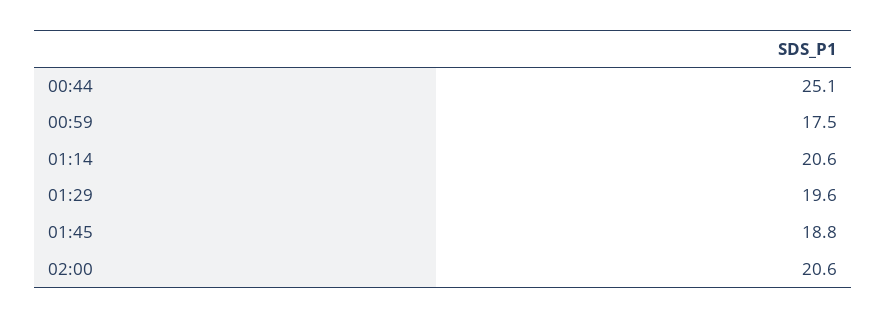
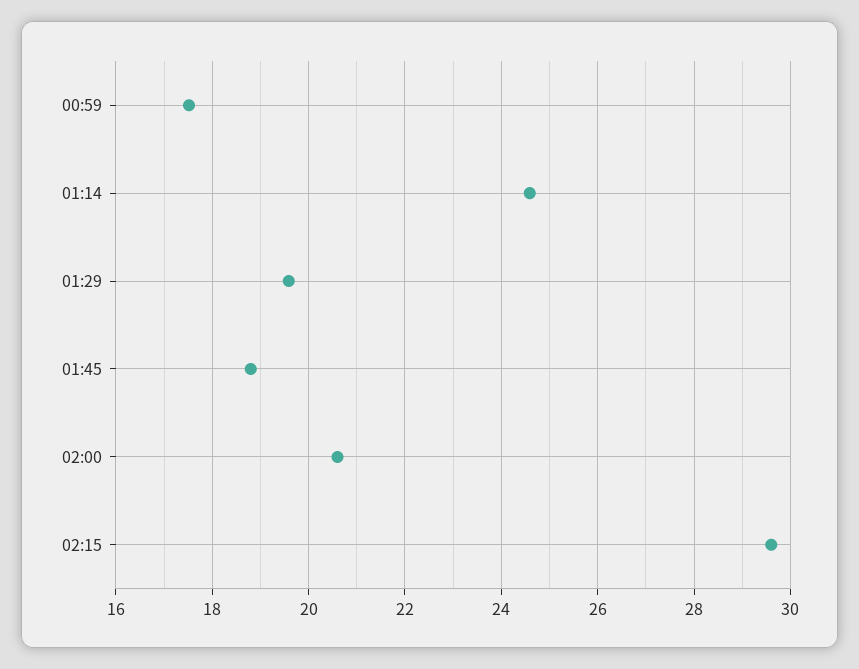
00:44: 25.1 -> none
01:14: 20.6 -> 24.6
02:15: none -> 29.6

